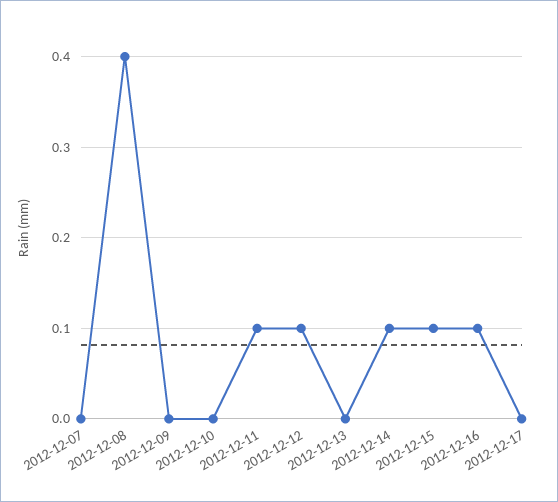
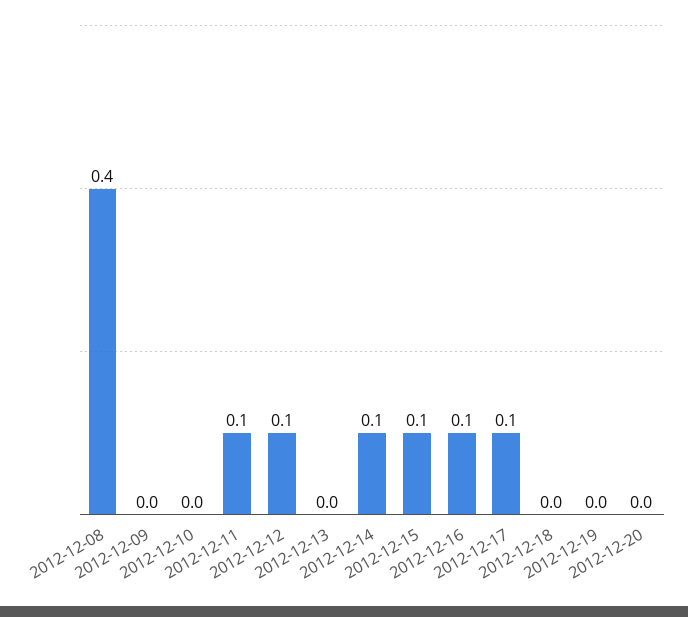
2012-12-07: 0 -> none
2012-12-17: 0 -> 0.1
2012-12-18: none -> 0
2012-12-19: none -> 0
2012-12-20: none -> 0

